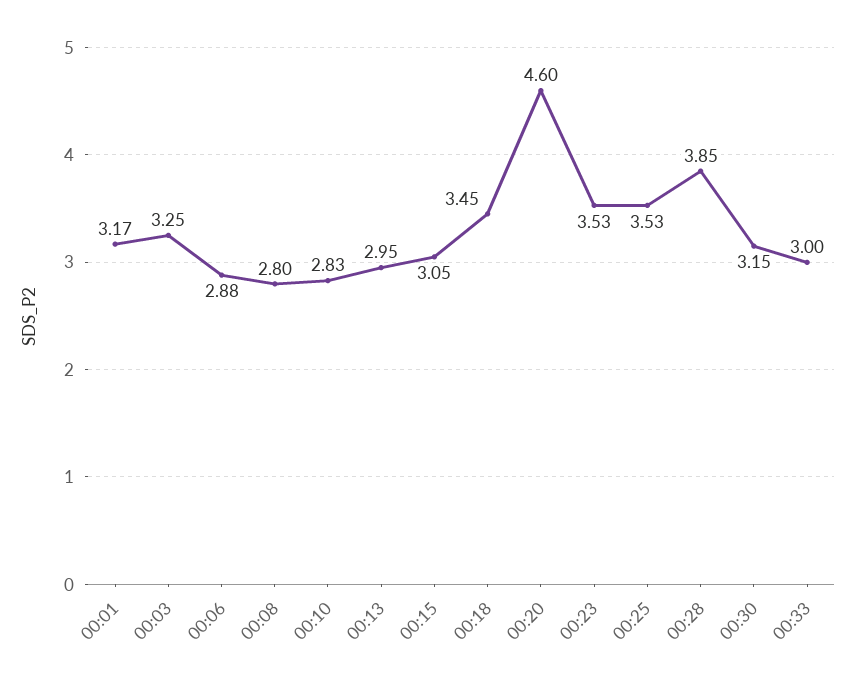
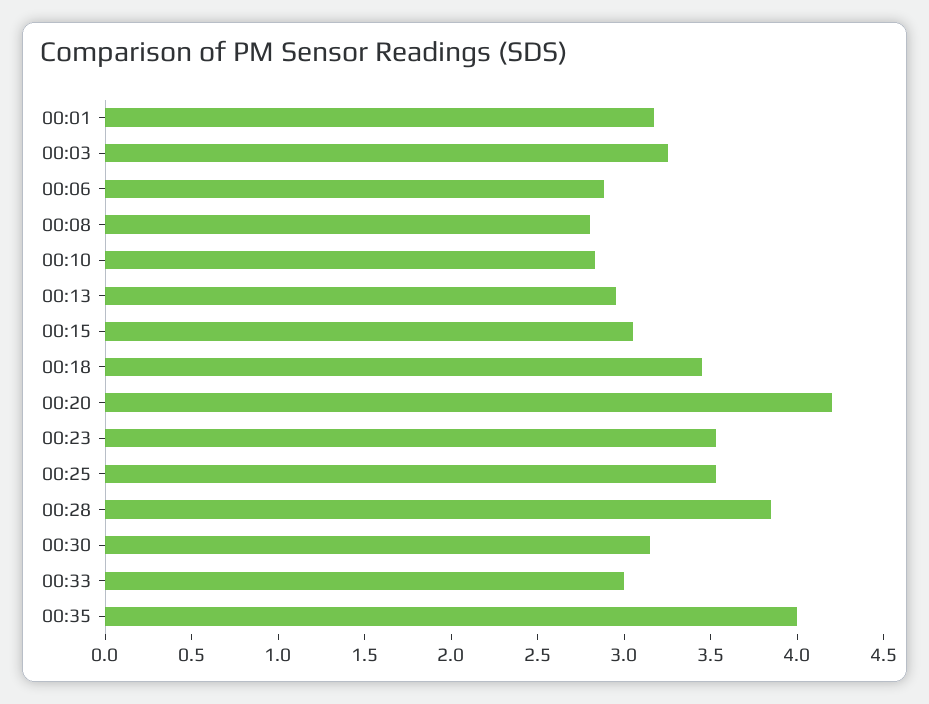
00:20: 4.6 -> 4.2
00:35: none -> 4

